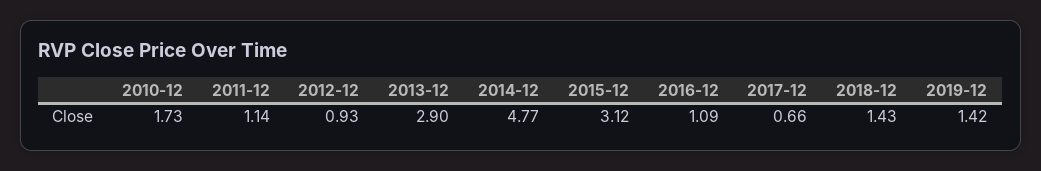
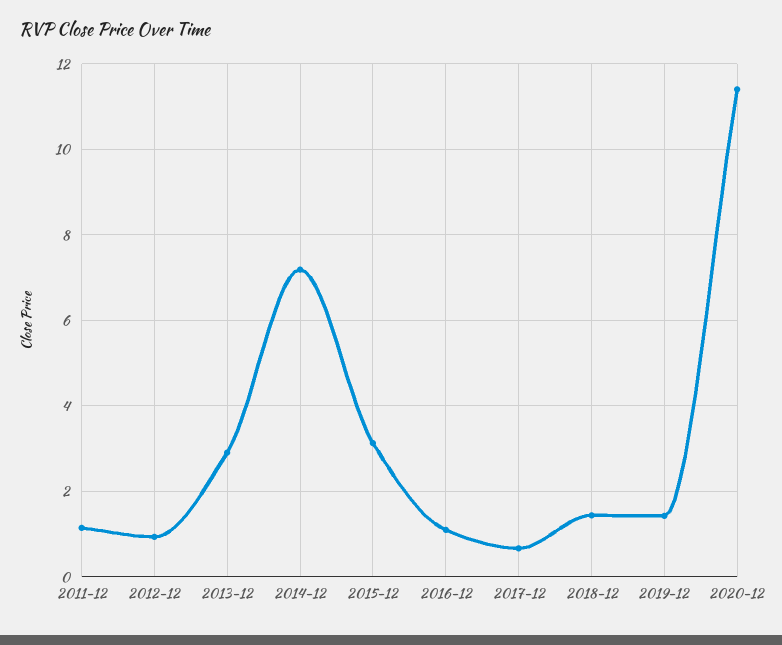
2010-12: 1.73 -> none
2014-12: 4.77 -> 7.2
2020-12: none -> 11.4

